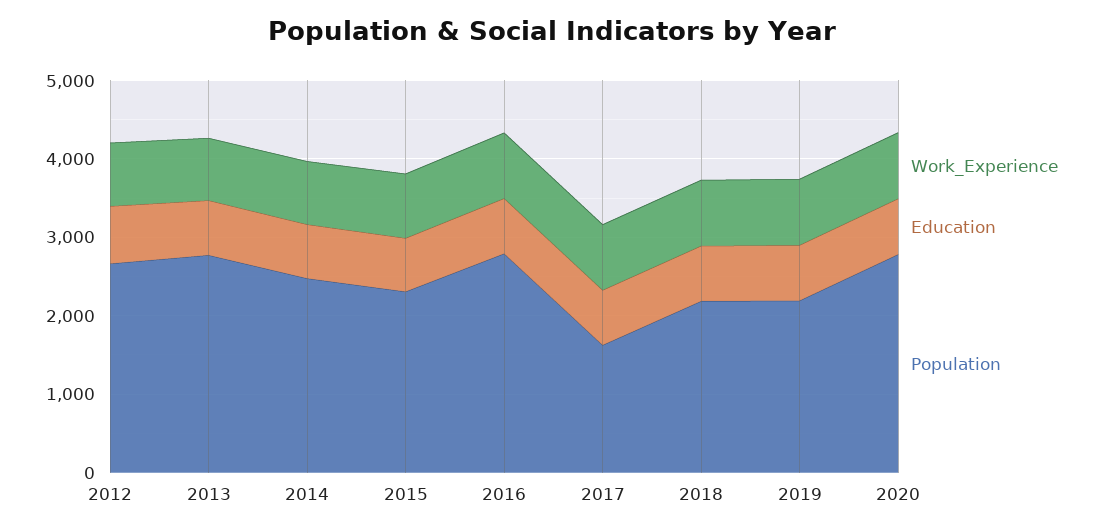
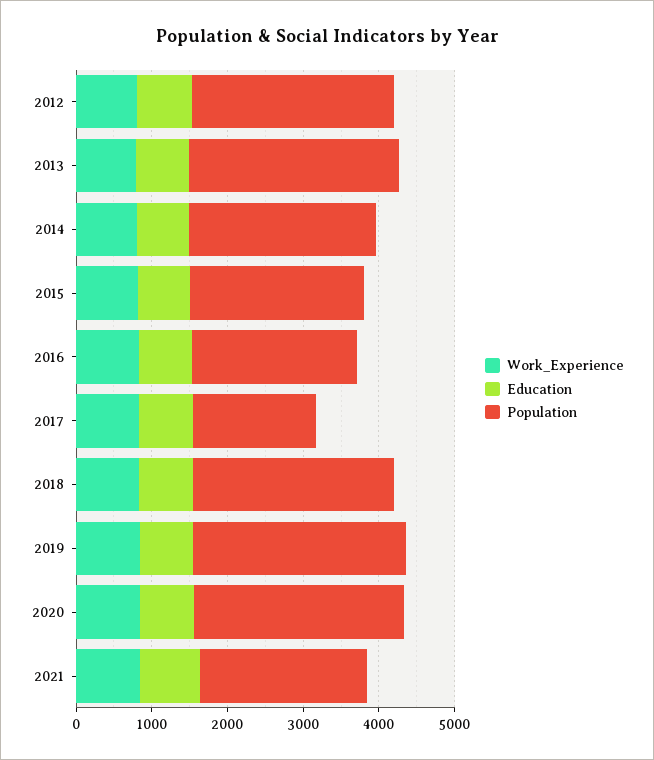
Population, 2016: 2800 -> 2200
Population, 2018: 2200 -> 2600
Population, 2019: 2200 -> 2800
Work_Experience, 2021: none -> 800
Education, 2021: none -> 800
Population, 2021: none -> 2200

